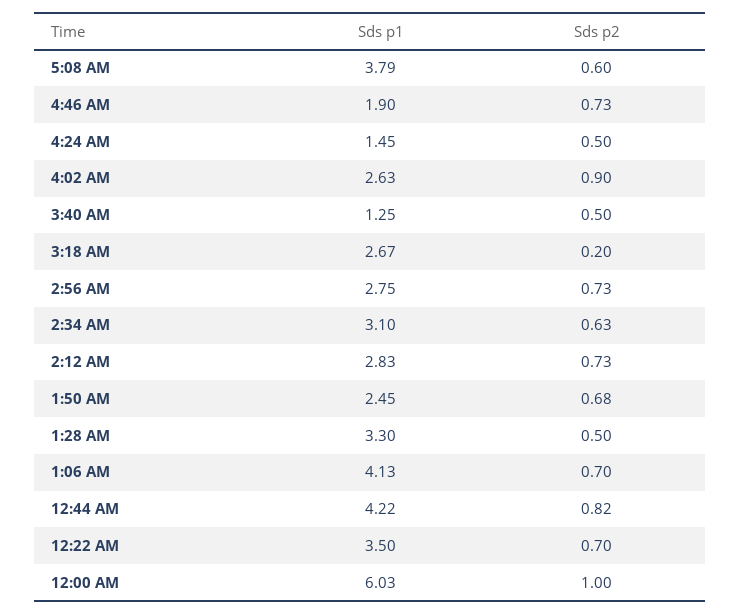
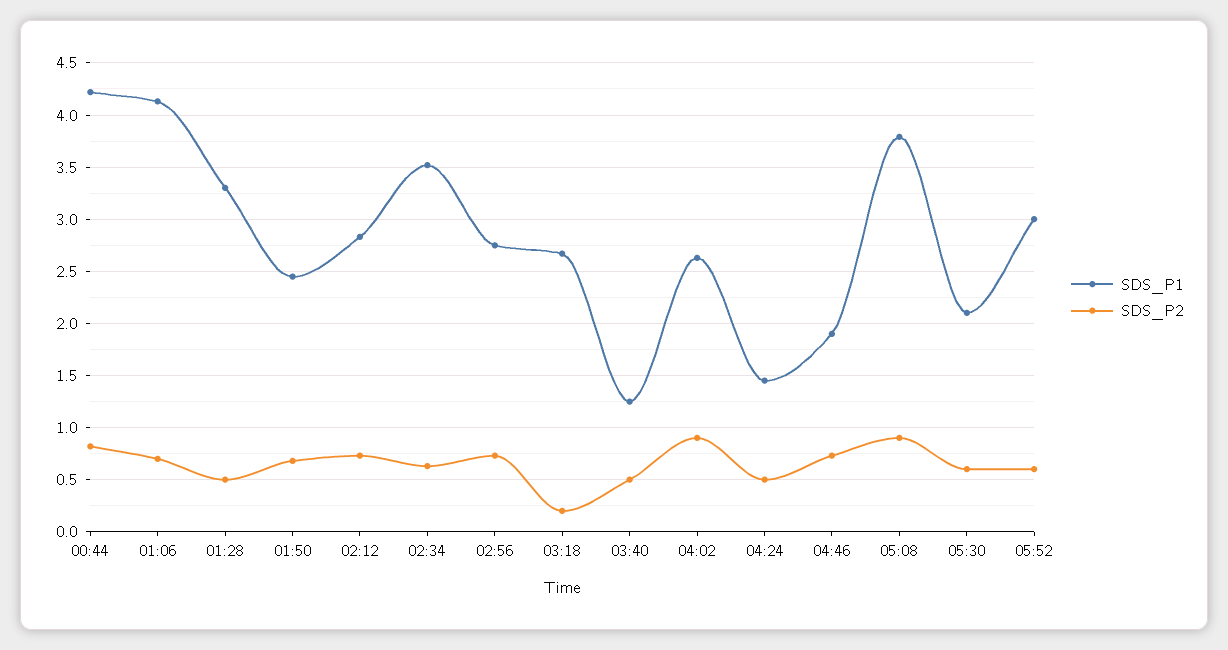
Sds p2, 5:08 AM: 0.6 -> 0.9
Sds p1, 2:34 AM: 3.1 -> 3.5
Sds p1, 12:22 AM: 3.5 -> none
Sds p2, 12:22 AM: 0.7 -> none
Sds p1, 12:00 AM: 6.03 -> none
Sds p2, 12:00 AM: 1 -> none
Sds p1, 05:30: none -> 2.1
Sds p2, 05:30: none -> 0.6
Sds p1, 05:52: none -> 3
Sds p2, 05:52: none -> 0.6

